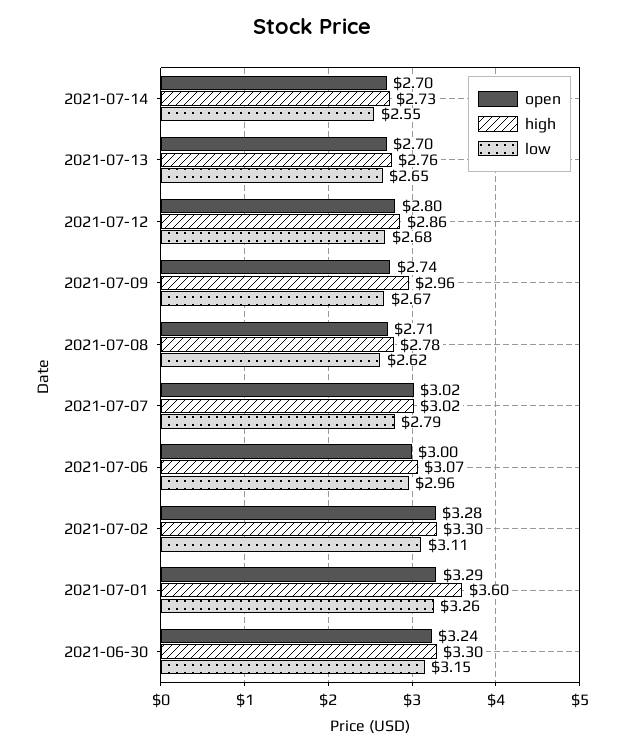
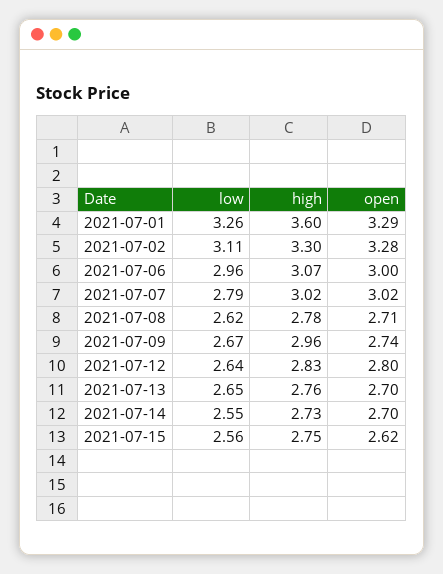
high, 2021-07-12: 2.86 -> 2.83
low, 2021-07-12: 2.68 -> 2.64
open, 2021-06-30: 3.24 -> none
high, 2021-06-30: 3.3 -> none
low, 2021-06-30: 3.15 -> none
low, 2021-07-15: none -> 2.56
high, 2021-07-15: none -> 2.75
open, 2021-07-15: none -> 2.62

